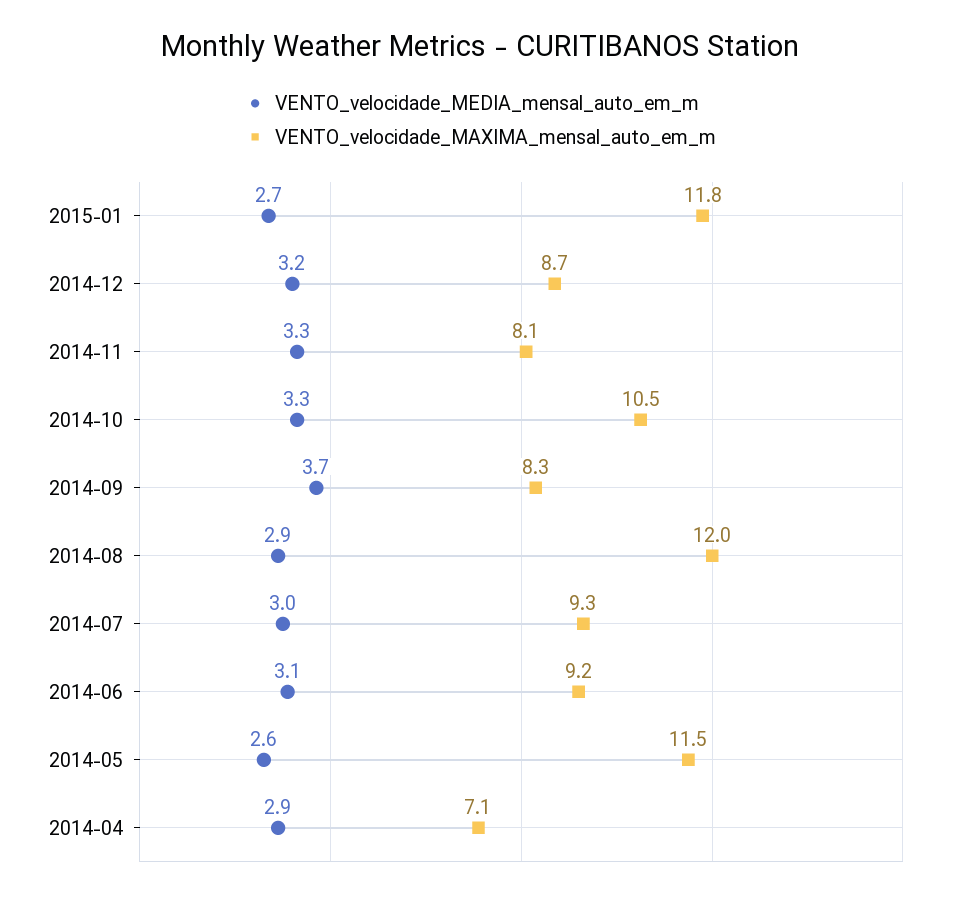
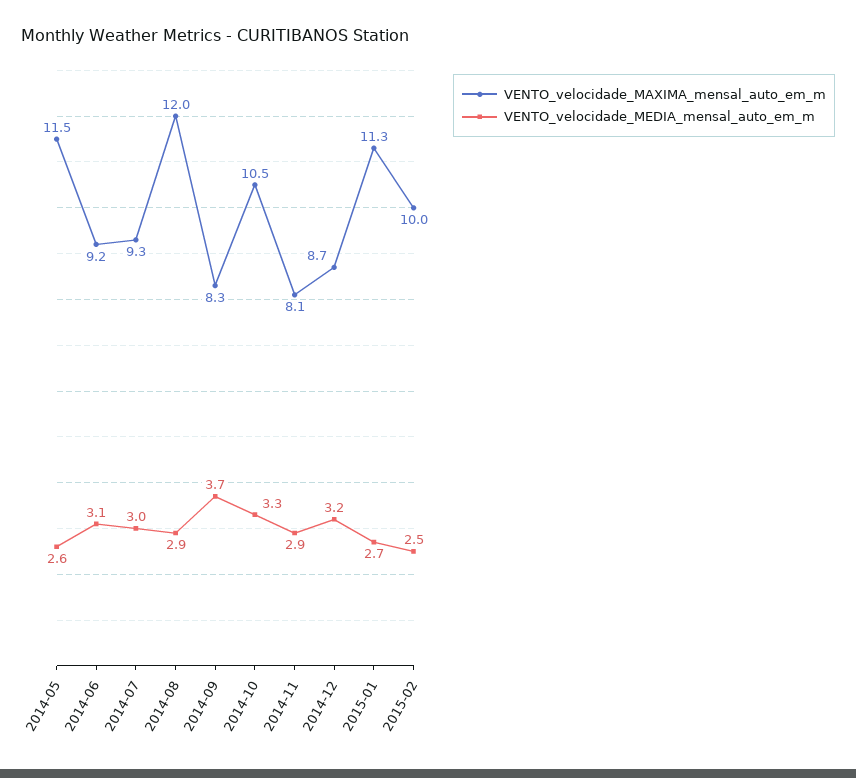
VENTO_velocidade_MAXIMA_mensal_auto_em_m, 2015-01: 11.8 -> 11.3
VENTO_velocidade_MEDIA_mensal_auto_em_m, 2014-11: 3.3 -> 2.9
VENTO_velocidade_MEDIA_mensal_auto_em_m, 2014-04: 2.9 -> none
VENTO_velocidade_MAXIMA_mensal_auto_em_m, 2014-04: 7.1 -> none
VENTO_velocidade_MAXIMA_mensal_auto_em_m, 2015-02: none -> 10
VENTO_velocidade_MEDIA_mensal_auto_em_m, 2015-02: none -> 2.5

